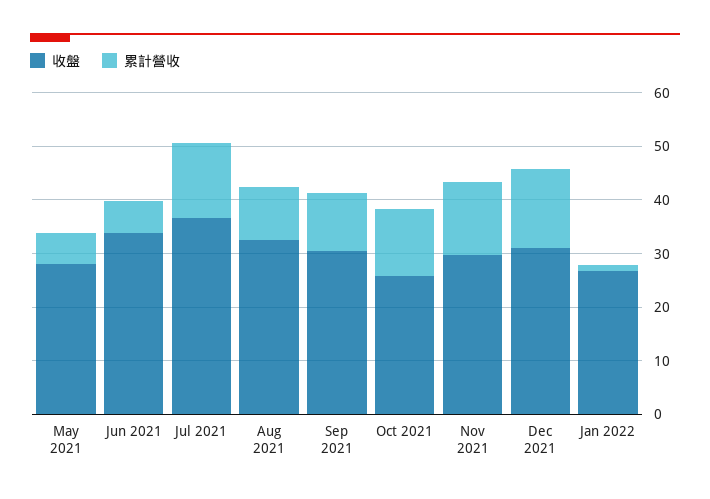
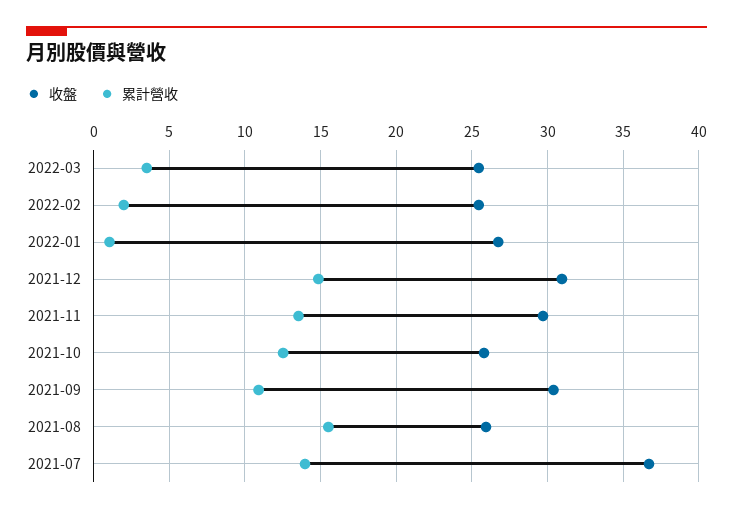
收盤, May 2021: 28 -> none
累計營收, May 2021: 6 -> none
收盤, Jun 2021: 34 -> none
累計營收, Jun 2021: 6 -> none
收盤, Aug 2021: 32 -> 26
累計營收, Aug 2021: 10 -> 15.5
收盤, 2022-03: none -> 25.5
累計營收, 2022-03: none -> 3.5
收盤, 2022-02: none -> 25.5
累計營收, 2022-02: none -> 2

